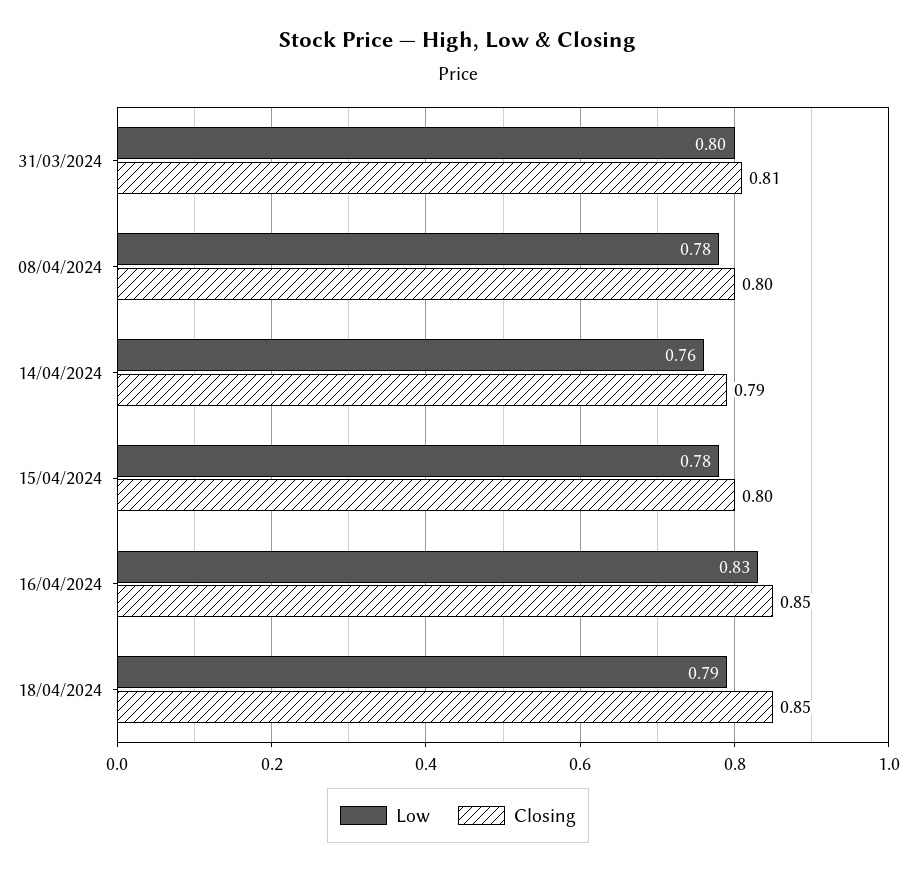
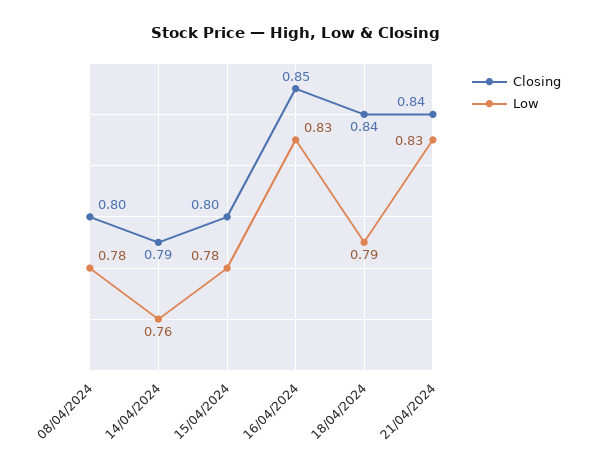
Low, 31/03/2024: 0.8 -> none
Closing, 31/03/2024: 0.81 -> none
Closing, 18/04/2024: 0.85 -> 0.84
Closing, 21/04/2024: none -> 0.84
Low, 21/04/2024: none -> 0.83

